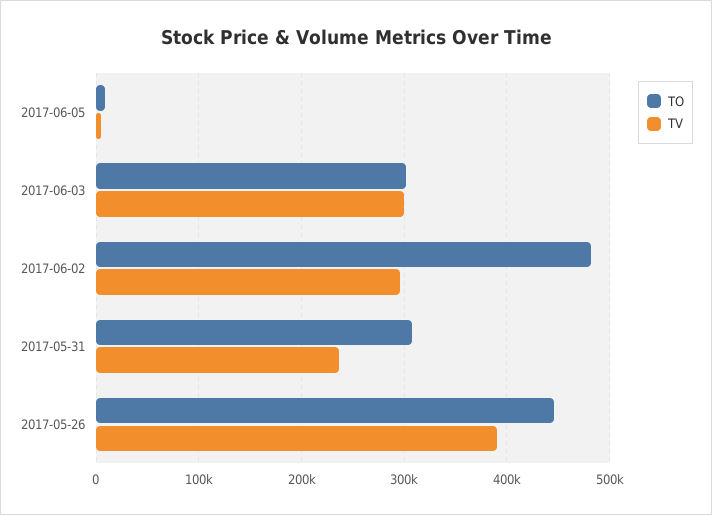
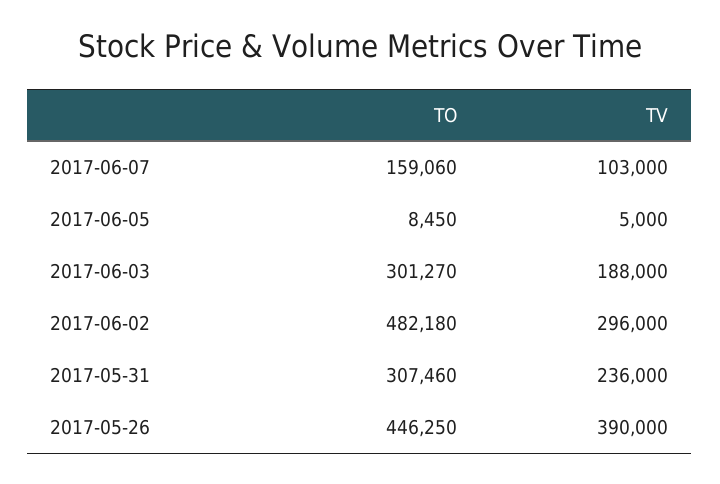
TV, 2017-06-03: 300000 -> 188000
TO, 2017-06-07: none -> 159060
TV, 2017-06-07: none -> 103000

